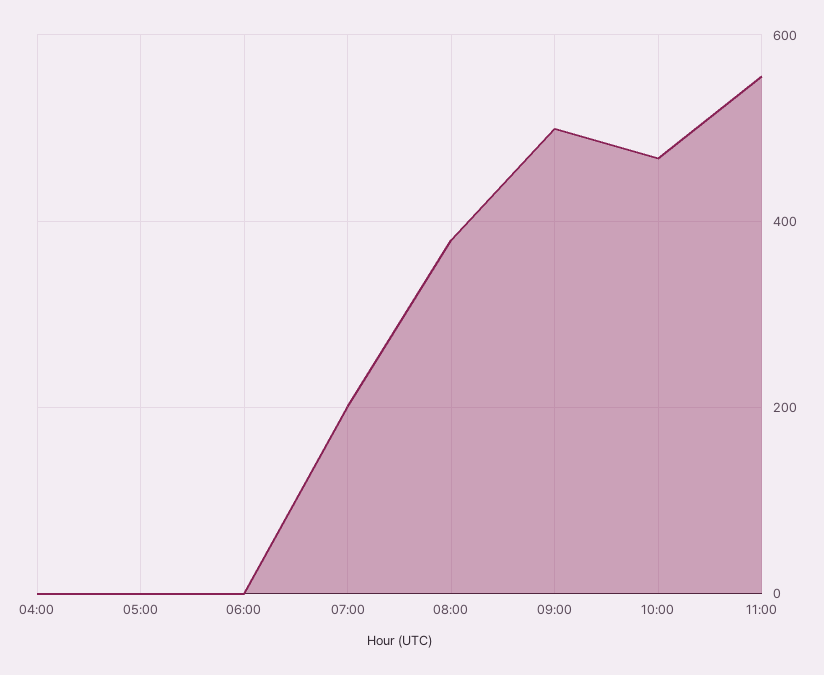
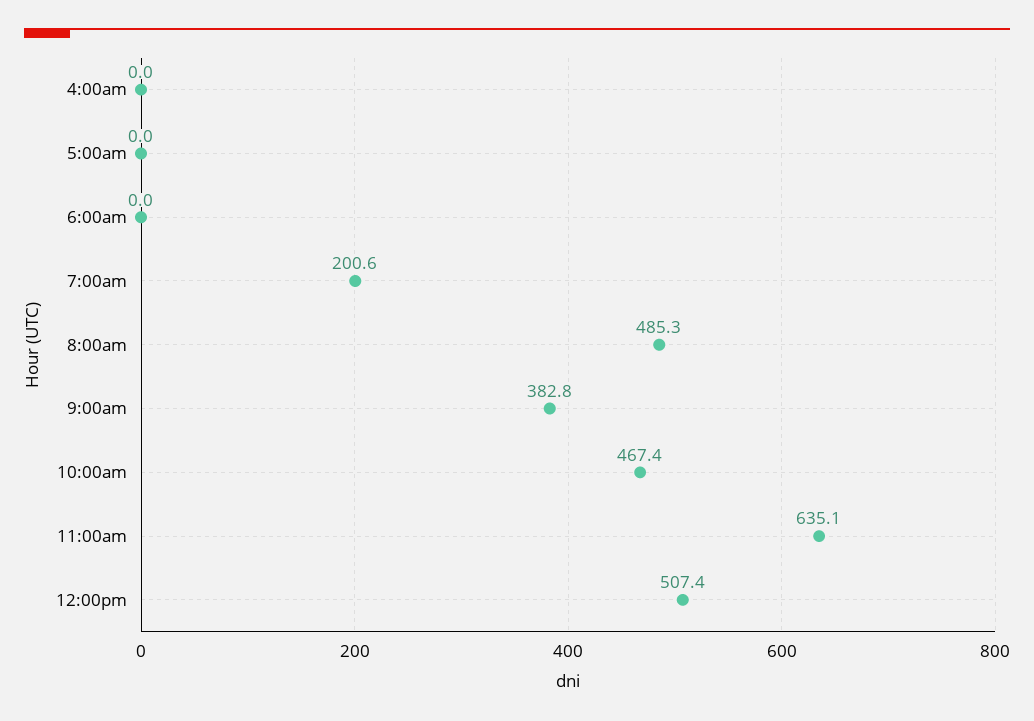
08:00: 380 -> 485.3
09:00: 500 -> 382.8
11:00: 560 -> 635.1
12:00pm: none -> 507.4

